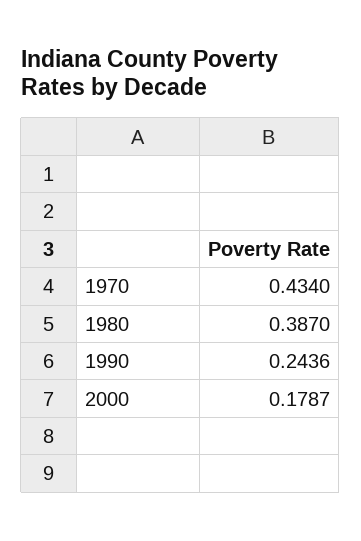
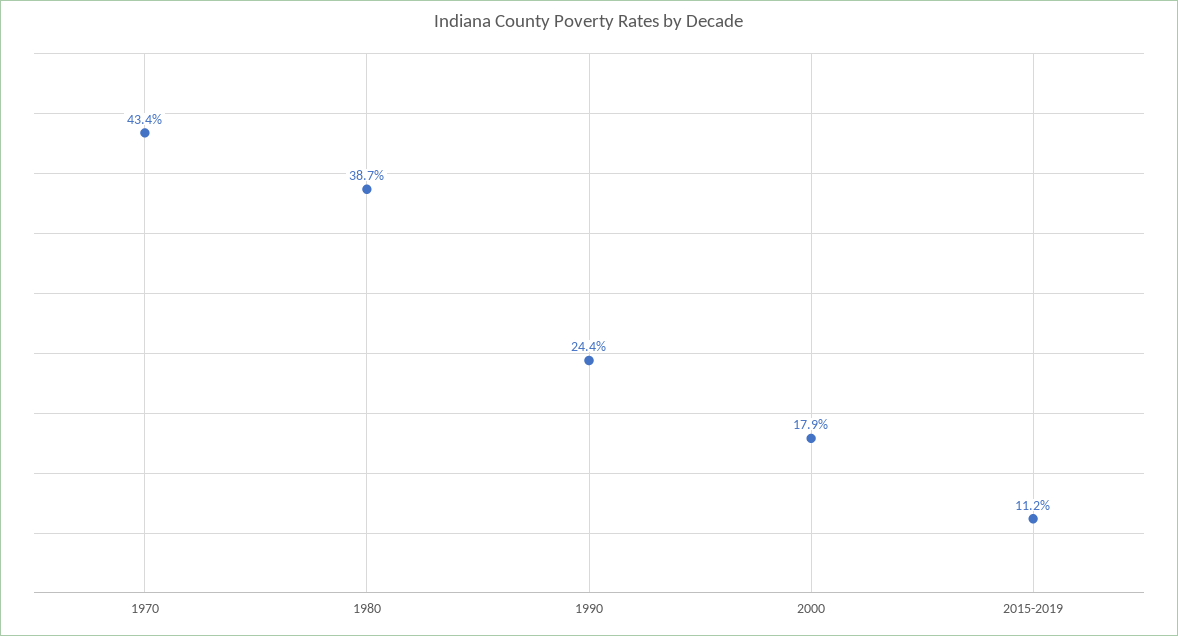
2015-2019: none -> 0.112

